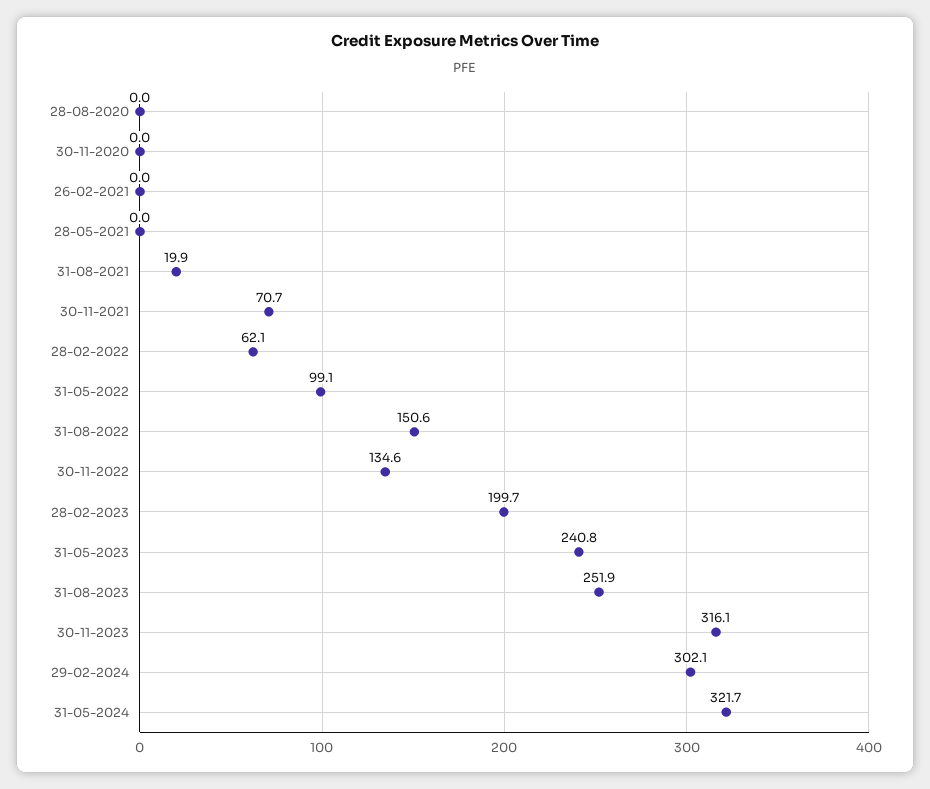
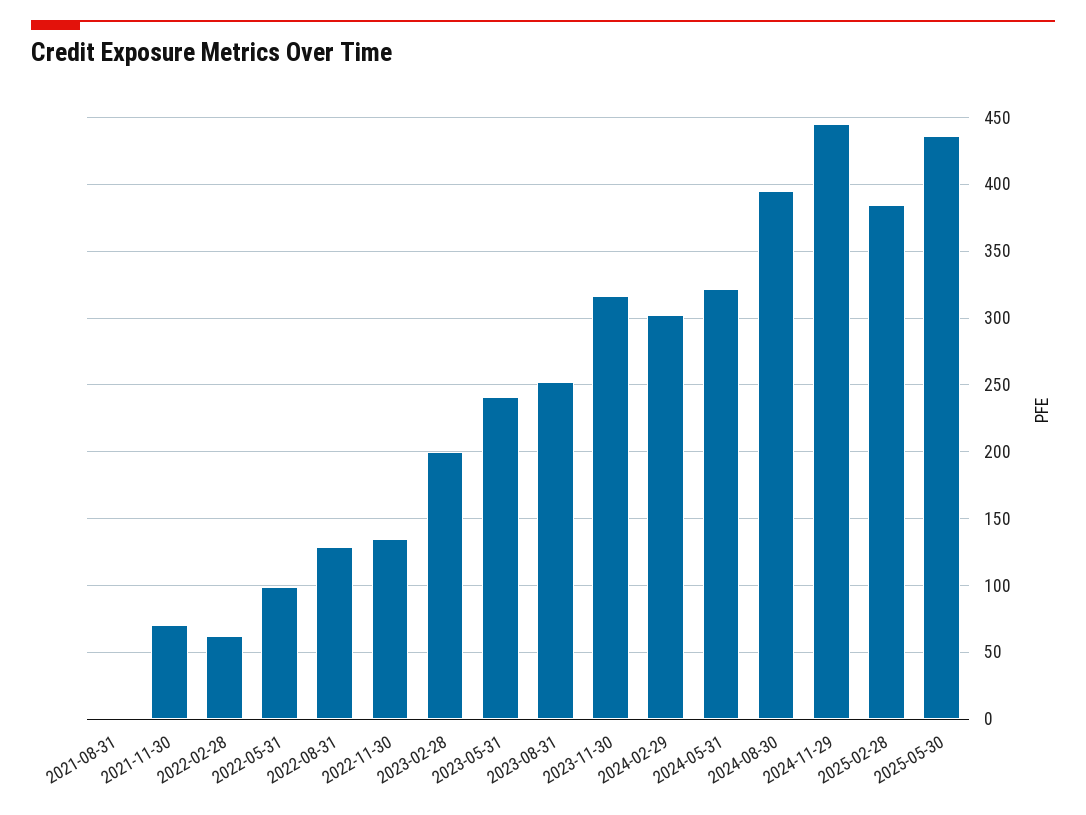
28-08-2020: 0 -> none
30-11-2020: 0 -> none
26-02-2021: 0 -> none
28-05-2021: 0 -> none
31-08-2021: 19.9 -> 0
31-08-2022: 150.6 -> 130
2024-08-30: none -> 395
2024-11-29: none -> 445
2025-02-28: none -> 385
2025-05-30: none -> 435

